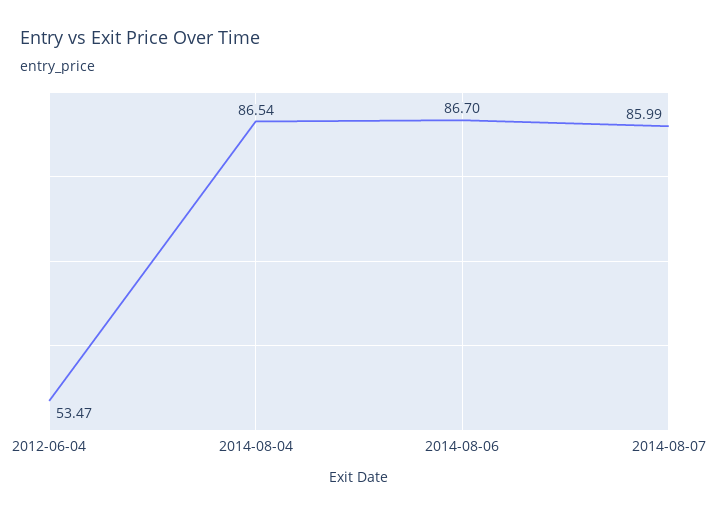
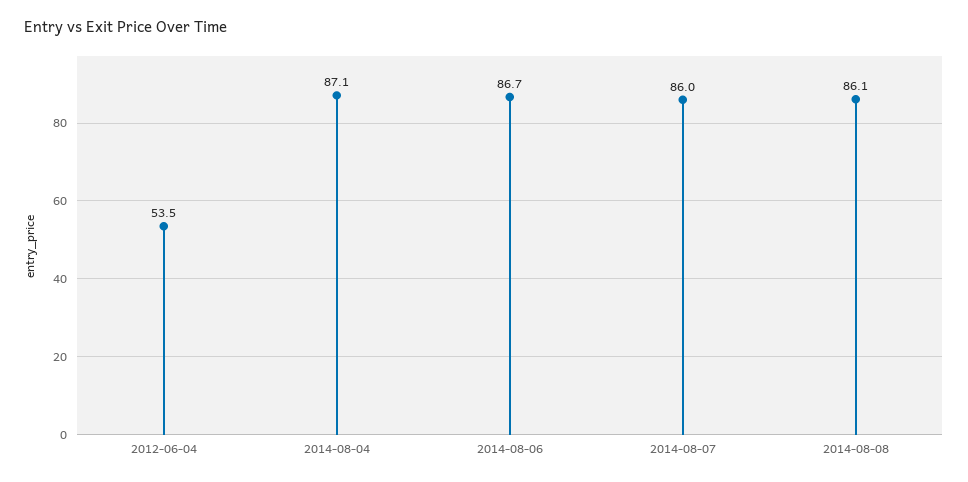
2014-08-04: 86.54 -> 87.1
2014-08-08: none -> 86.1

